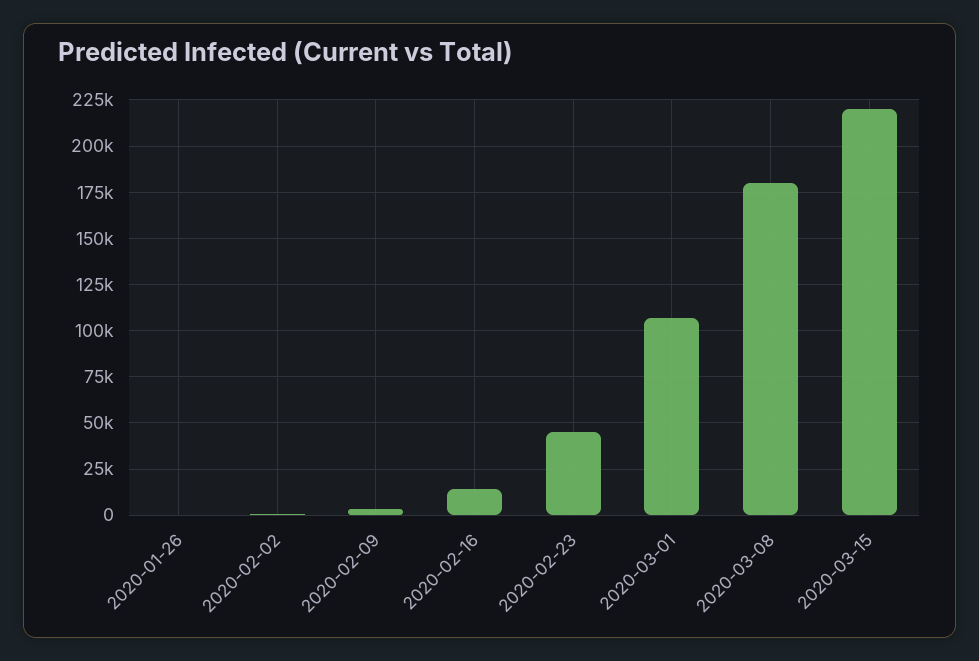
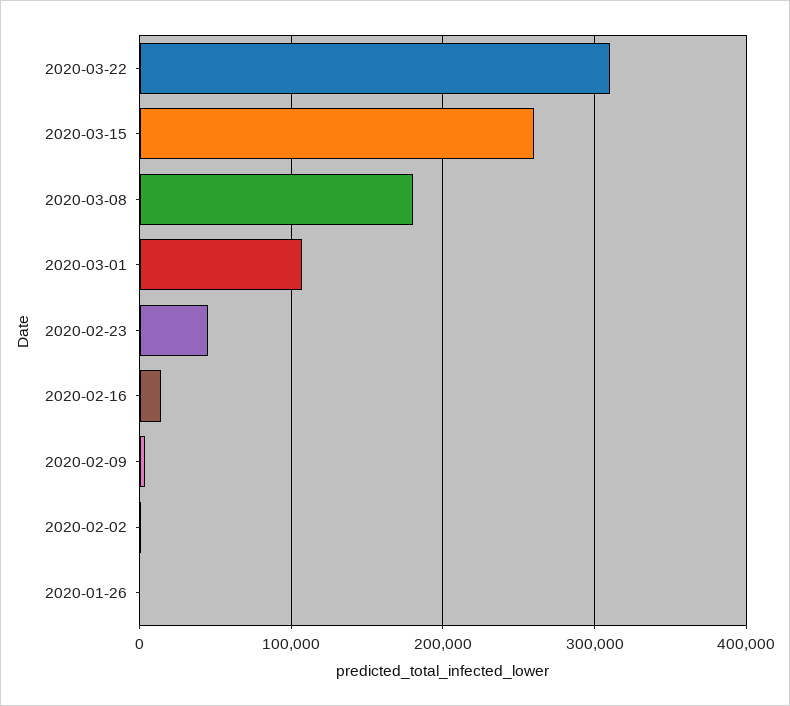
2020-03-15: 220000 -> 260000
2020-03-22: none -> 310000

